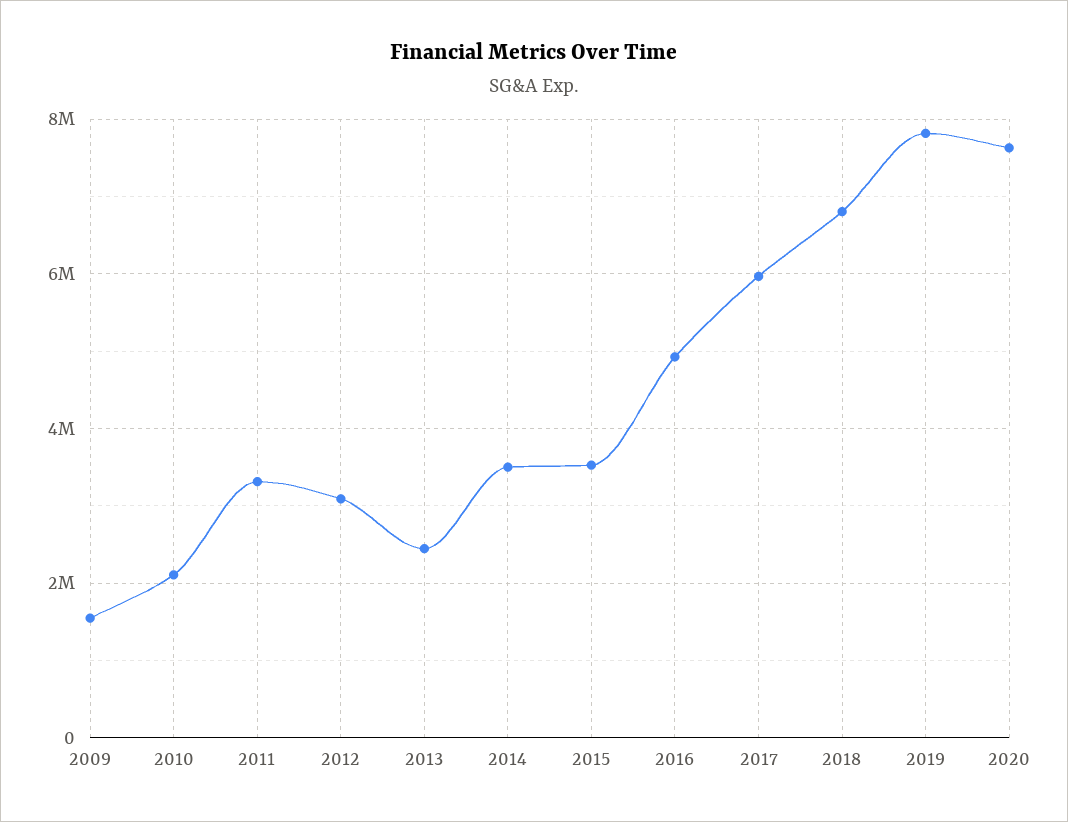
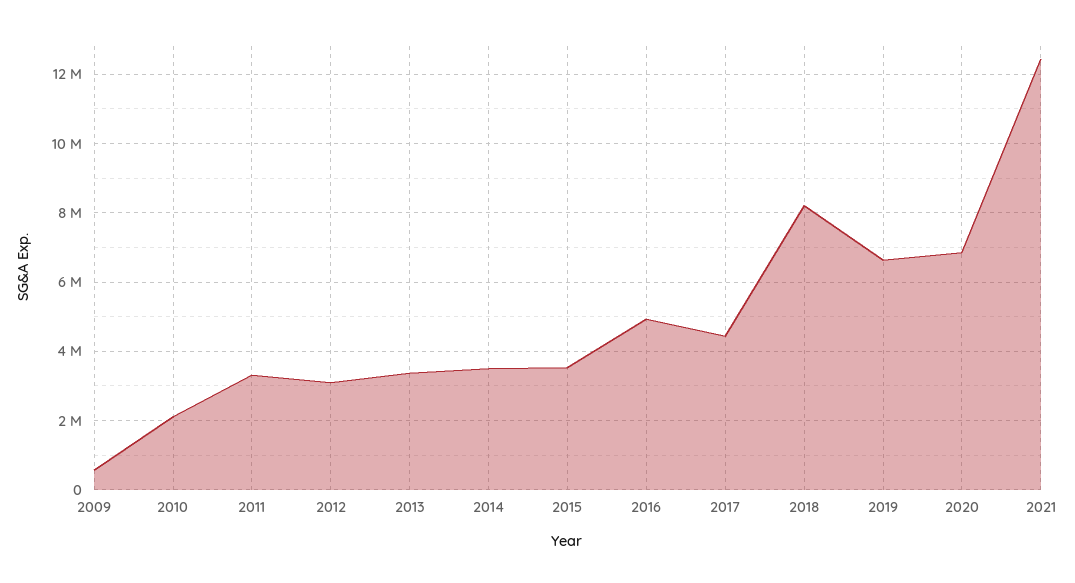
2009: 1600000 -> 600000
2013: 2400000 -> 3400000
2017: 6000000 -> 4400000
2018: 6800000 -> 8200000
2019: 7800000 -> 6600000
2020: 7600000 -> 6800000
2021: none -> 12400000

